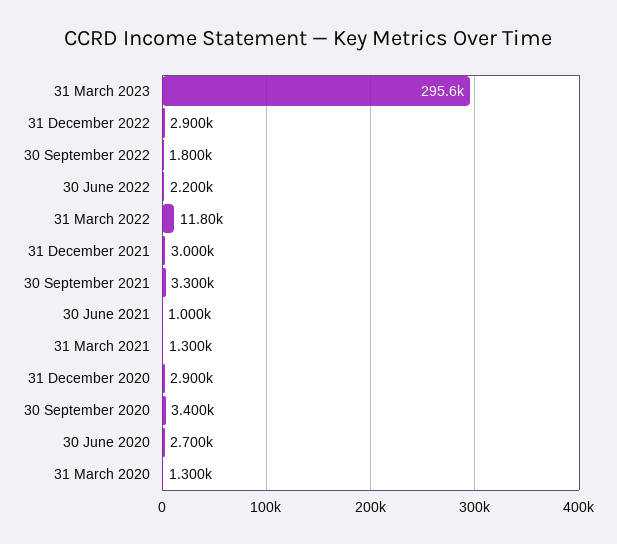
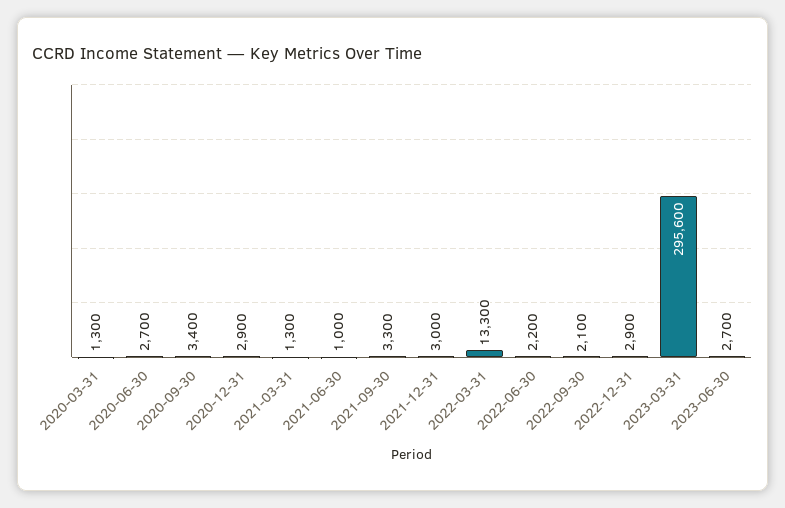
30 September 2022: 1800 -> 2100
31 March 2022: 11800 -> 13300
2023-06-30: none -> 2700

